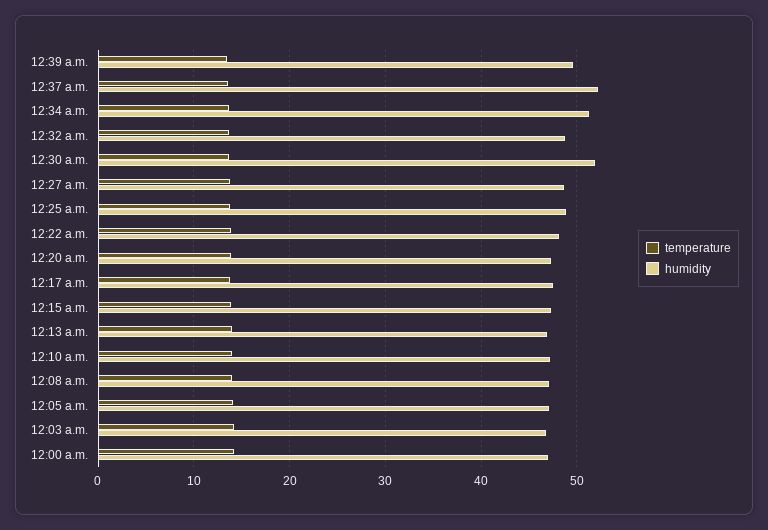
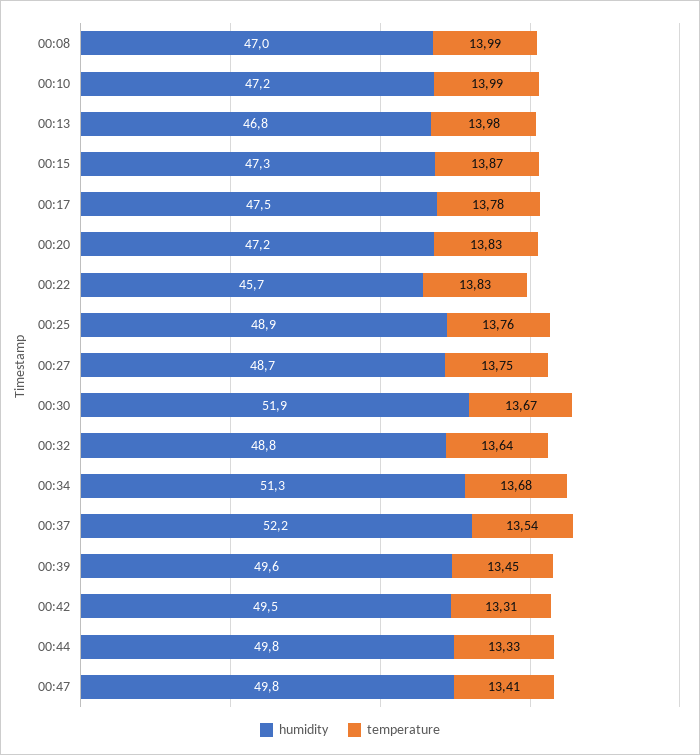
humidity, 12:22 a.m.: 48 -> 45.7
temperature, 12:05 a.m.: 14 -> none
humidity, 12:05 a.m.: 47 -> none
temperature, 12:03 a.m.: 14 -> none
humidity, 12:03 a.m.: 47 -> none
temperature, 12:00 a.m.: 14 -> none
humidity, 12:00 a.m.: 47 -> none
humidity, 00:42: none -> 49.5
temperature, 00:42: none -> 13.31
humidity, 00:44: none -> 49.8
temperature, 00:44: none -> 13.33
humidity, 00:47: none -> 49.8
temperature, 00:47: none -> 13.41

